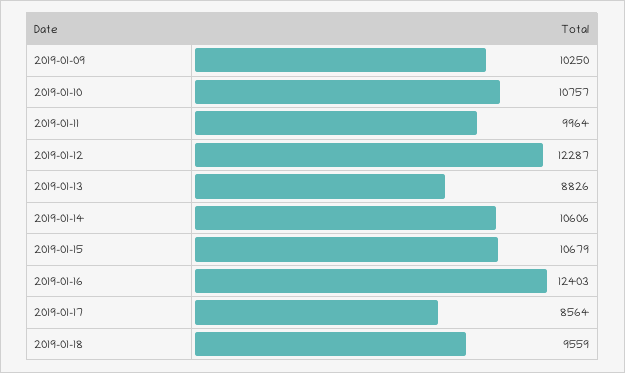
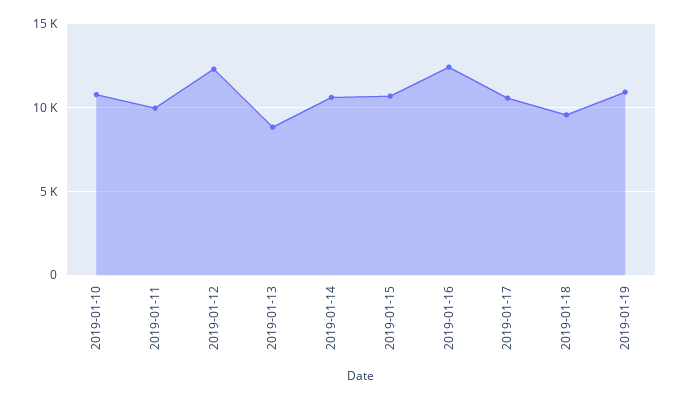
2019-01-09: 10250 -> none
2019-01-17: 8564 -> 10500
2019-01-19: none -> 11000

